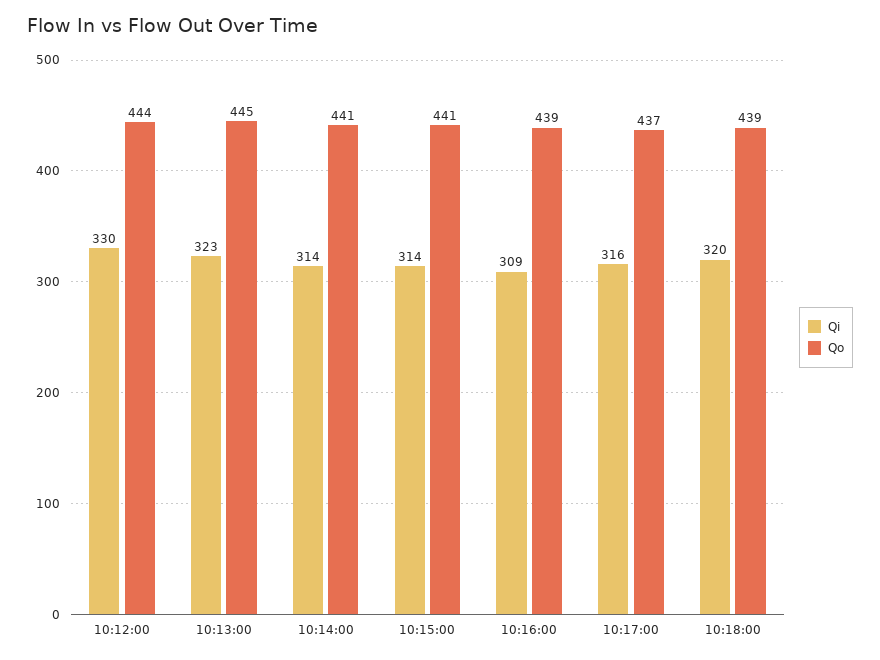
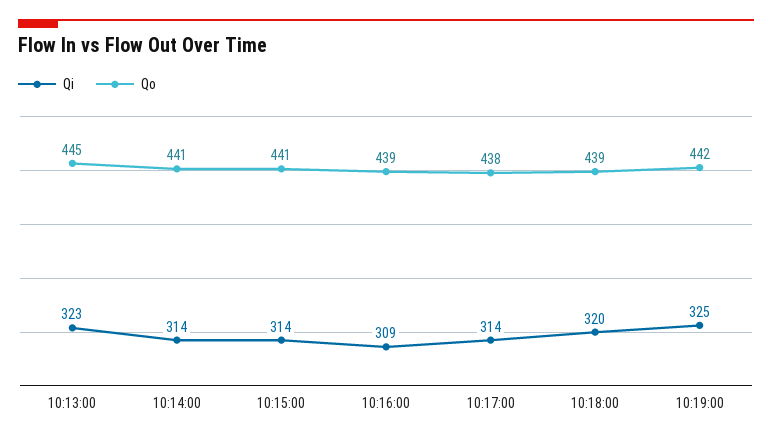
Qi, 10:12:00: 330 -> none
Qo, 10:12:00: 444 -> none
Qi, 10:17:00: 316 -> 314
Qo, 10:17:00: 437 -> 438
Qi, 10:19:00: none -> 325
Qo, 10:19:00: none -> 442

